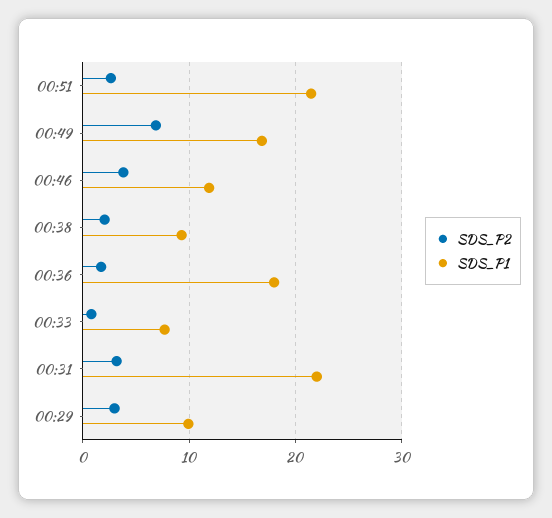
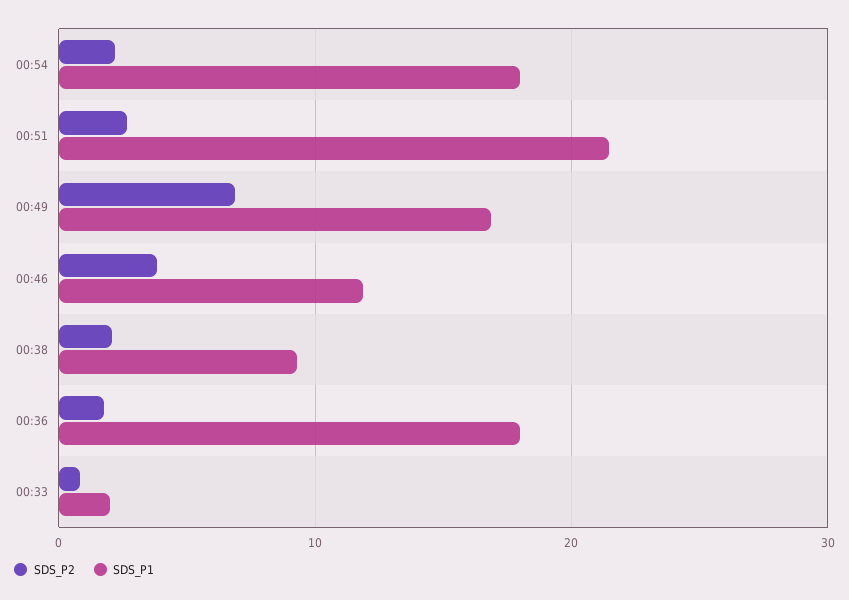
SDS_P1, 00:33: 8 -> 2
SDS_P2, 00:31: 3 -> none
SDS_P1, 00:31: 22 -> none
SDS_P2, 00:29: 3 -> none
SDS_P1, 00:29: 10 -> none
SDS_P2, 00:54: none -> 2
SDS_P1, 00:54: none -> 18

